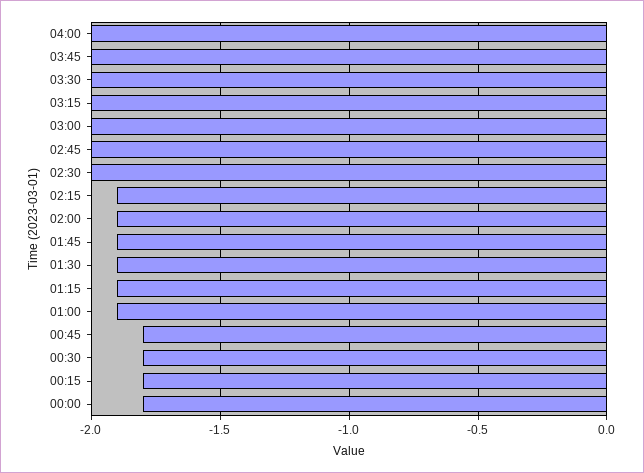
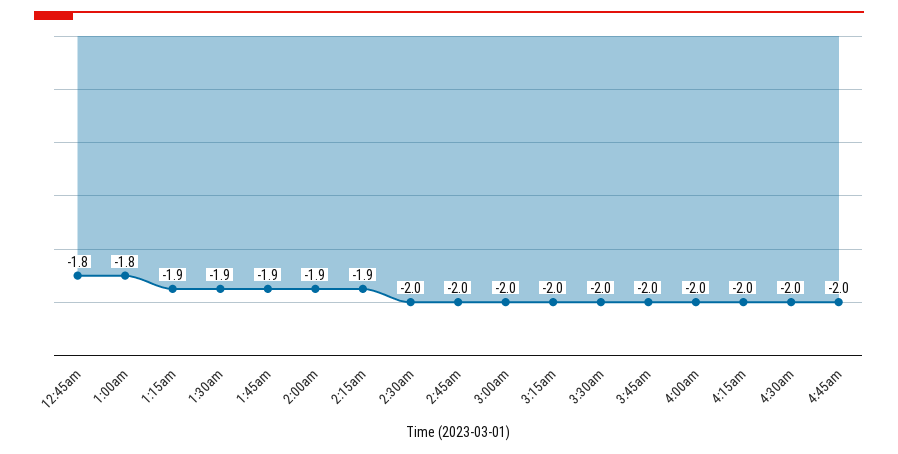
01:00: -1.9 -> -1.8
00:30: -1.8 -> none
00:15: -1.8 -> none
00:00: -1.8 -> none
4:15am: none -> -2
4:30am: none -> -2
4:45am: none -> -2

